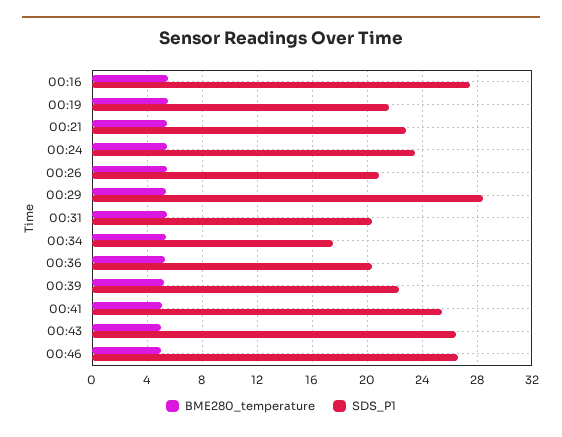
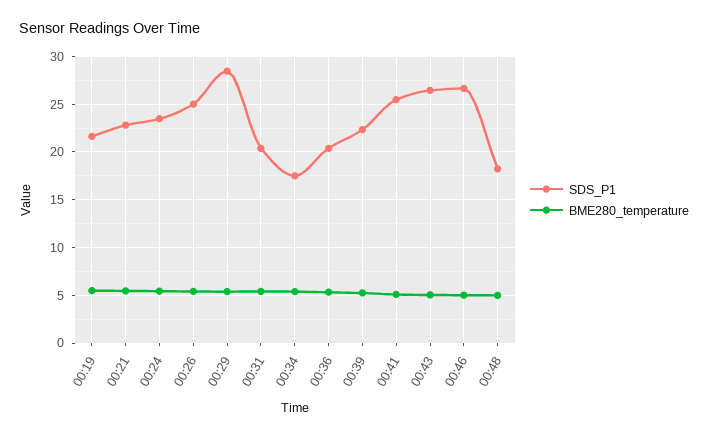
BME280_temperature, 00:16: 5.5 -> none
SDS_P1, 00:16: 27.5 -> none
SDS_P1, 00:26: 21 -> 25
SDS_P1, 00:48: none -> 18
BME280_temperature, 00:48: none -> 5

